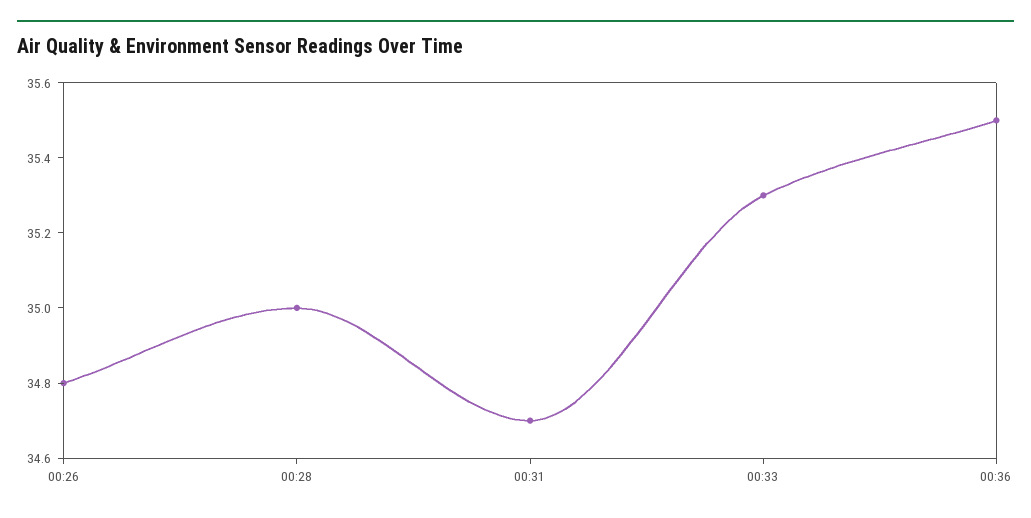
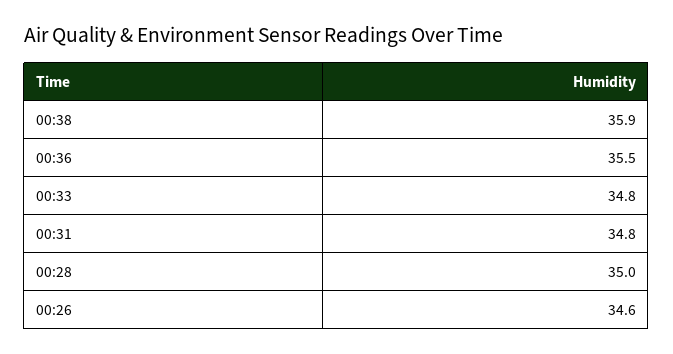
00:26: 34.8 -> 34.6
00:31: 34.7 -> 34.8
00:33: 35.3 -> 34.8
00:38: none -> 35.9

